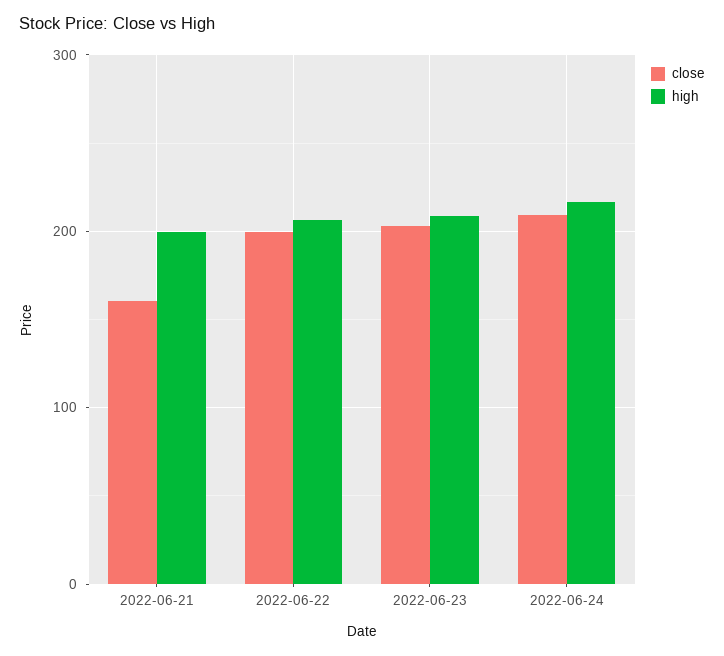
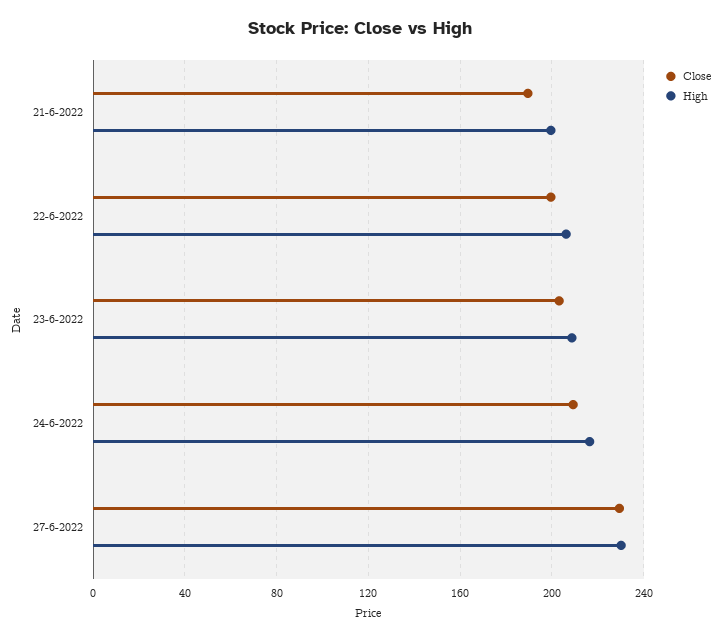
close, 2022-06-21: 160 -> 190
close, 27-6-2022: none -> 230
high, 27-6-2022: none -> 230

